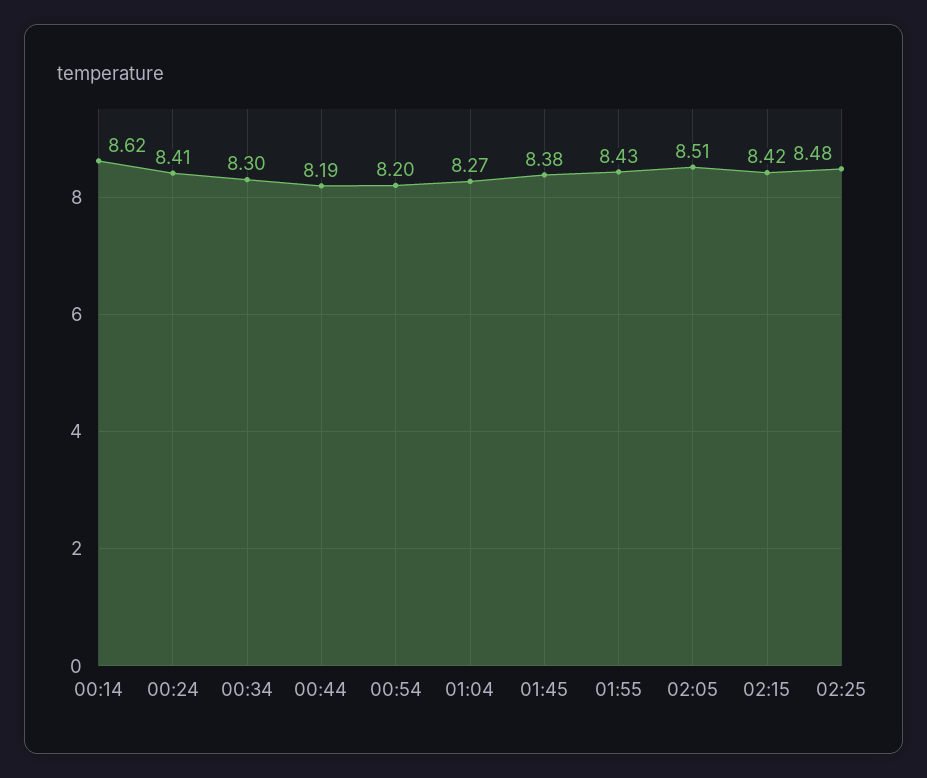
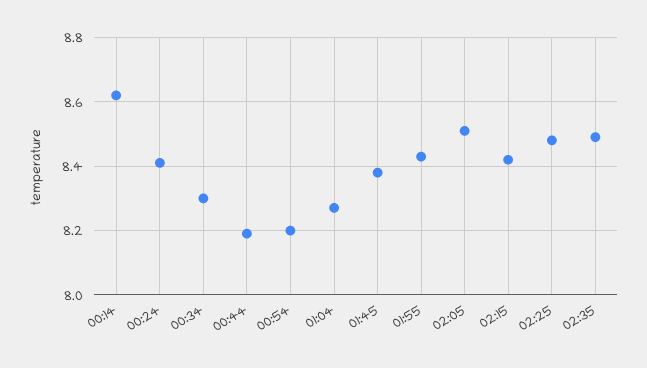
02:35: none -> 8.5

